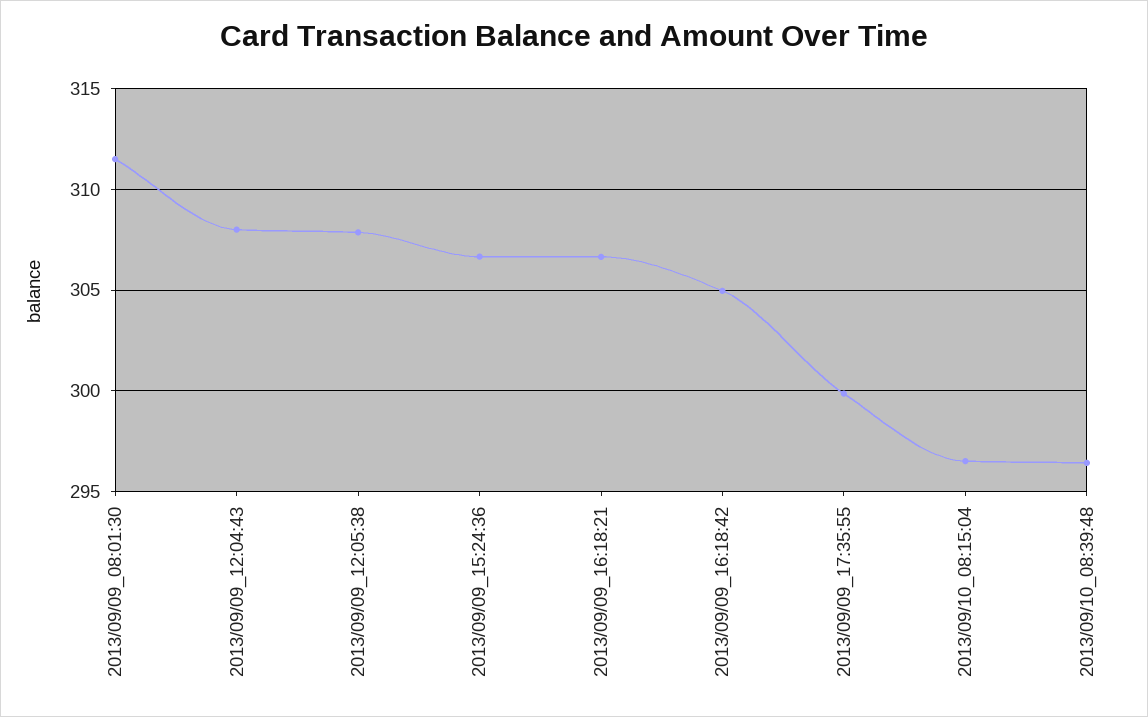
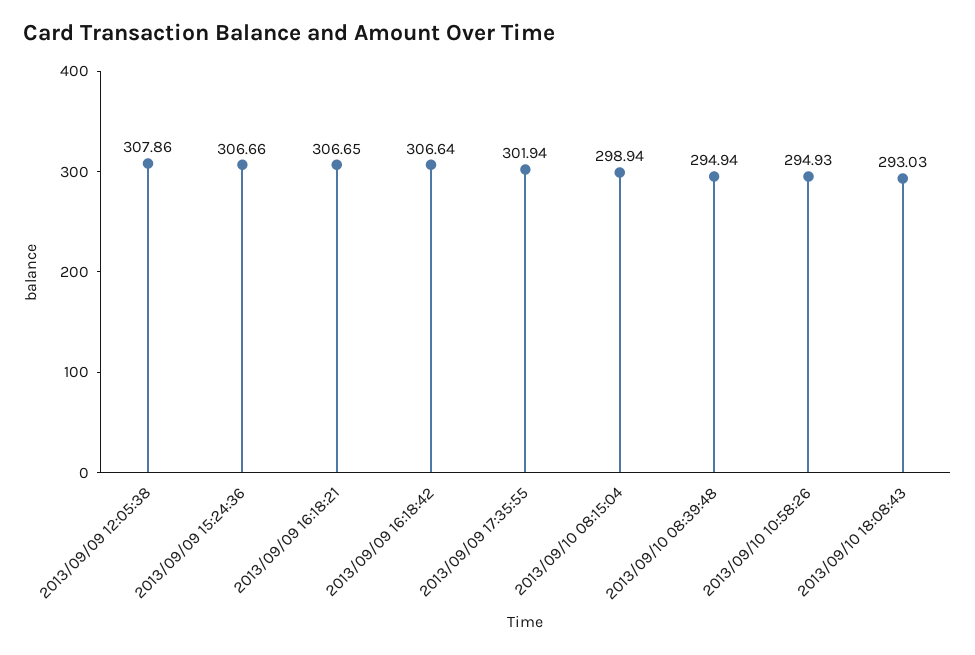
2013/09/09_08:01:30: 311.5 -> none
2013/09/09_12:04:43: 308 -> none
2013/09/09_16:18:42: 305 -> 306.64
2013/09/09_17:35:55: 300 -> 301.94
2013/09/10_08:15:04: 296.5 -> 298.94
2013/09/10_08:39:48: 296.5 -> 294.94
2013/09/10 10:58:26: none -> 294.93
2013/09/10 18:08:43: none -> 293.03

